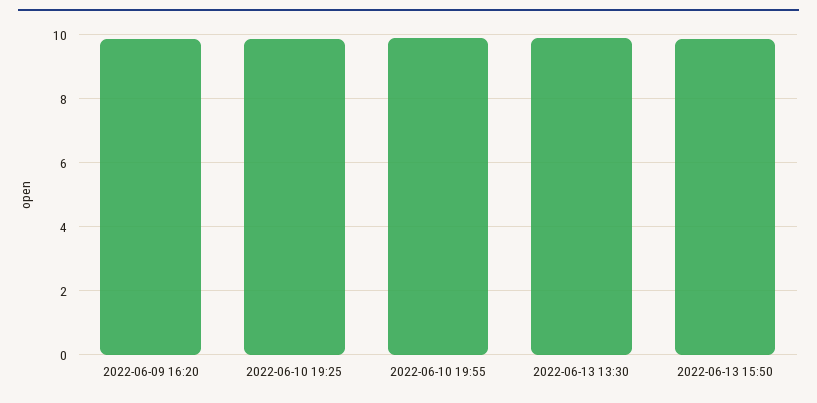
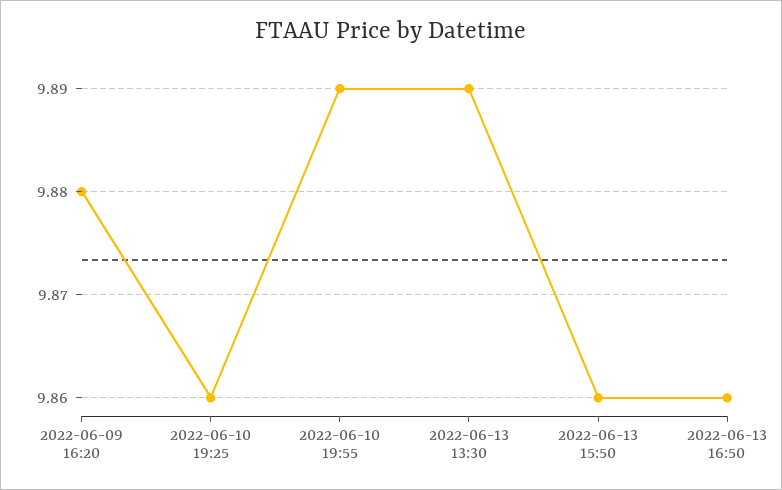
2022-06-13 16:50: none -> 9.86

